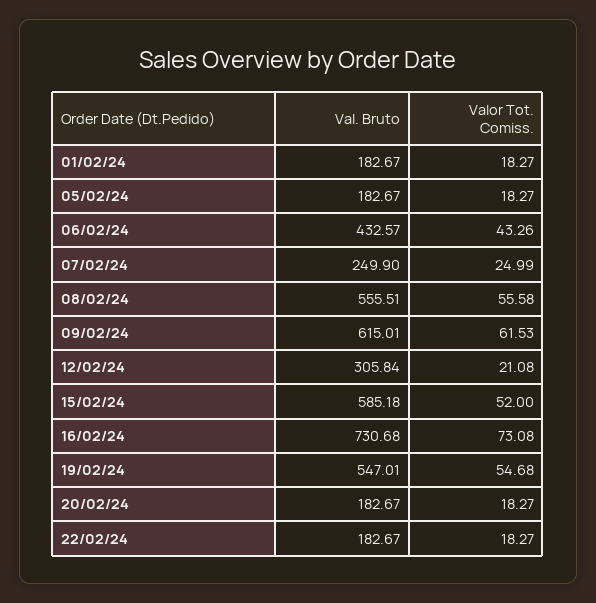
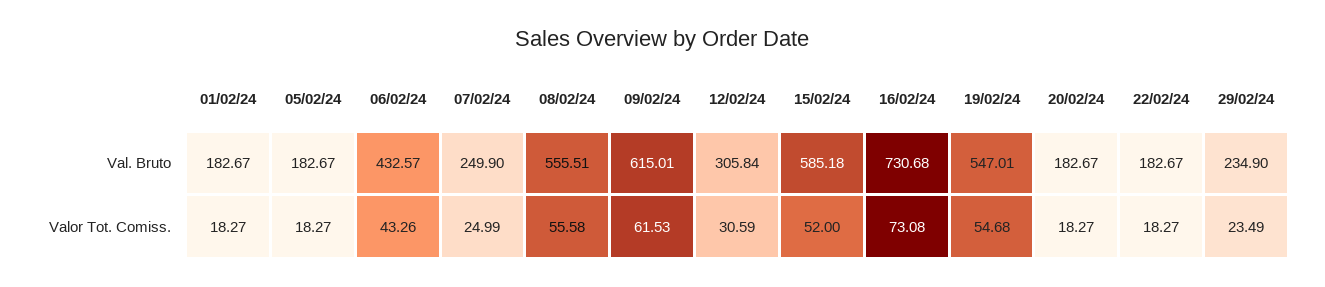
Valor Tot. Comiss., 12/02/24: 21.08 -> 30.59
Val. Bruto, 29/02/24: none -> 234.9
Valor Tot. Comiss., 29/02/24: none -> 23.49

